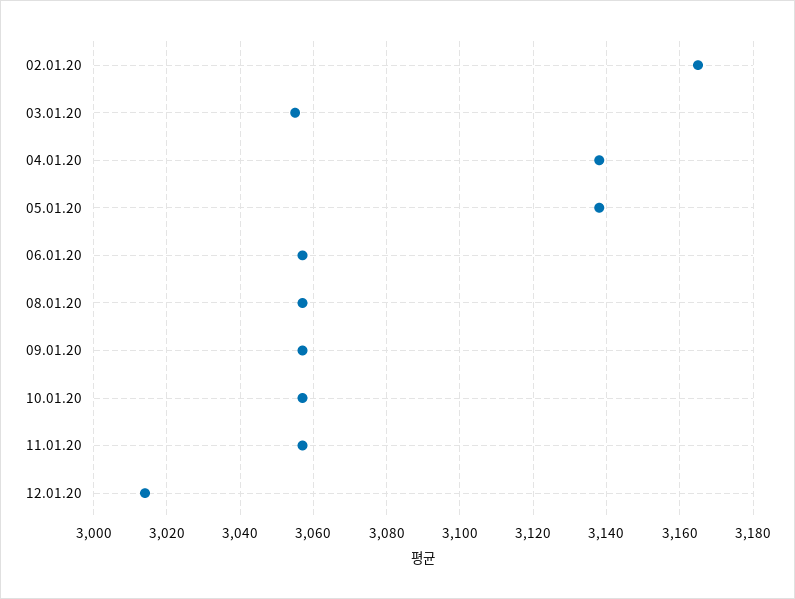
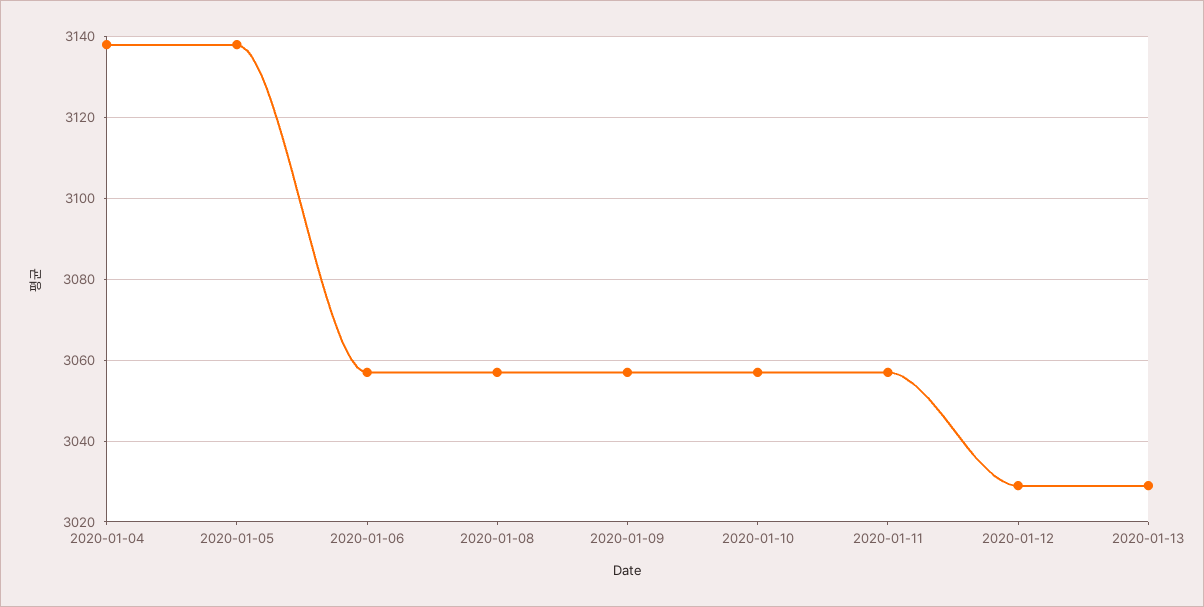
02.01.20: 3165 -> none
03.01.20: 3055 -> none
12.01.20: 3015 -> 3030
2020-01-13: none -> 3030

